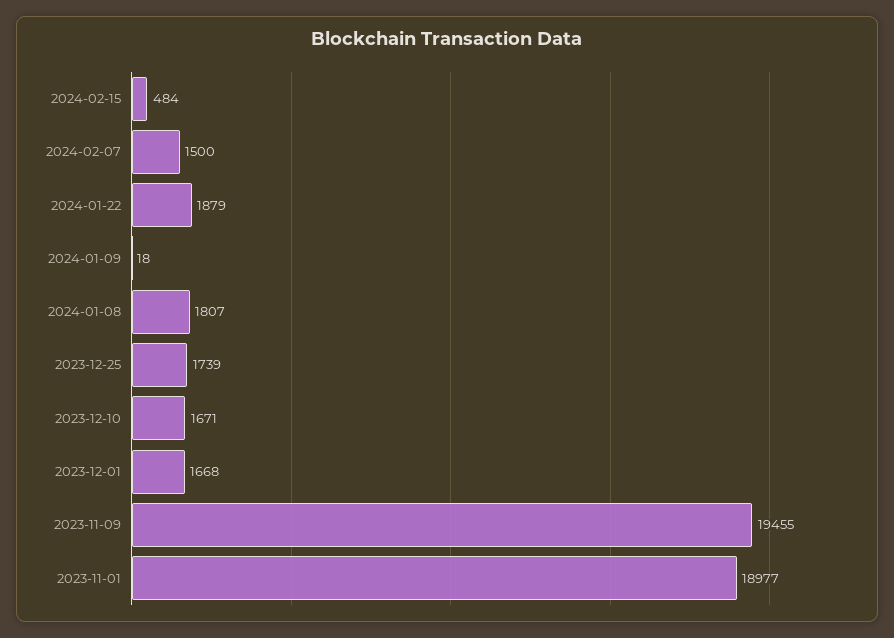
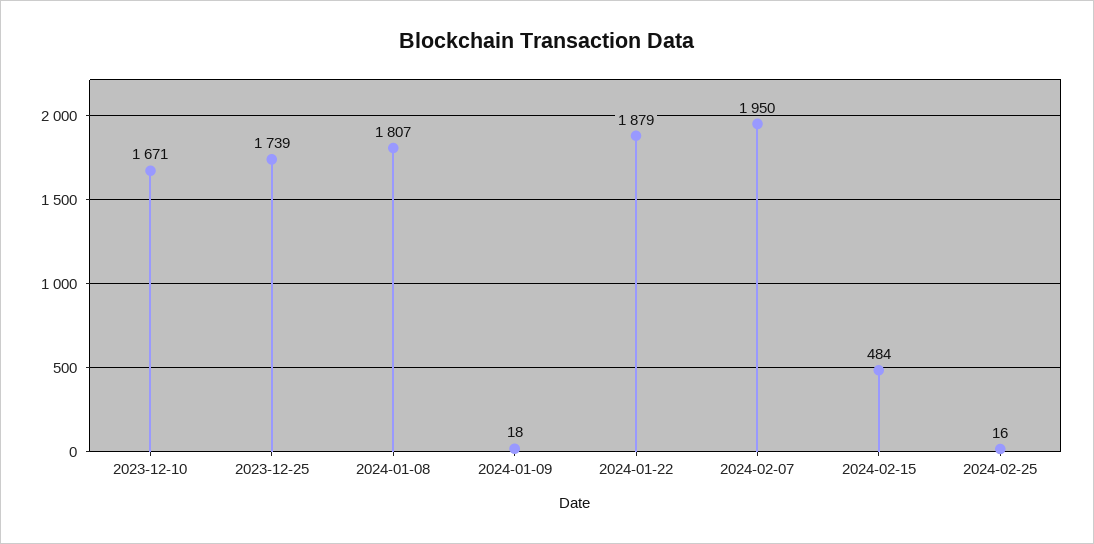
2024-02-07: 1500 -> 1950
2023-12-01: 1668 -> none
2023-11-09: 19455 -> none
2023-11-01: 18977 -> none
2024-02-25: none -> 16

